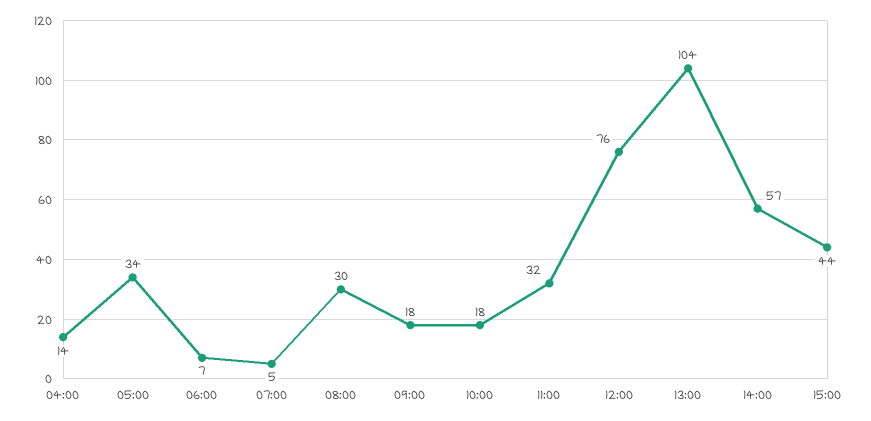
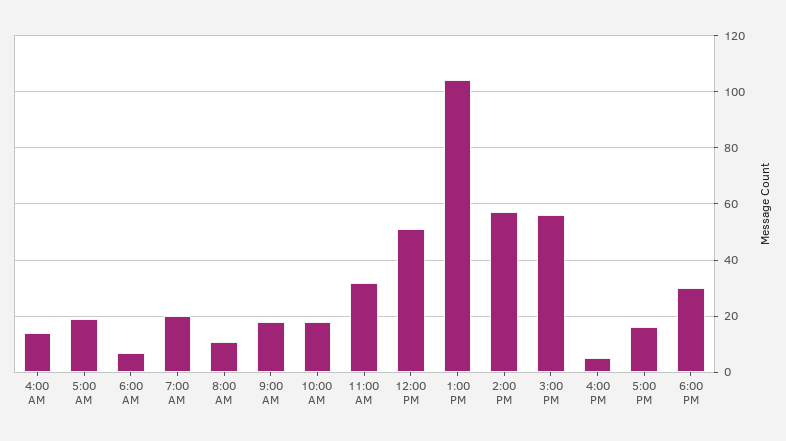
05:00: 34 -> 20
07:00: 5 -> 20
08:00: 30 -> 10
12:00: 76 -> 50
15:00: 44 -> 55
4:00 PM: none -> 5
5:00 PM: none -> 15
6:00 PM: none -> 30

